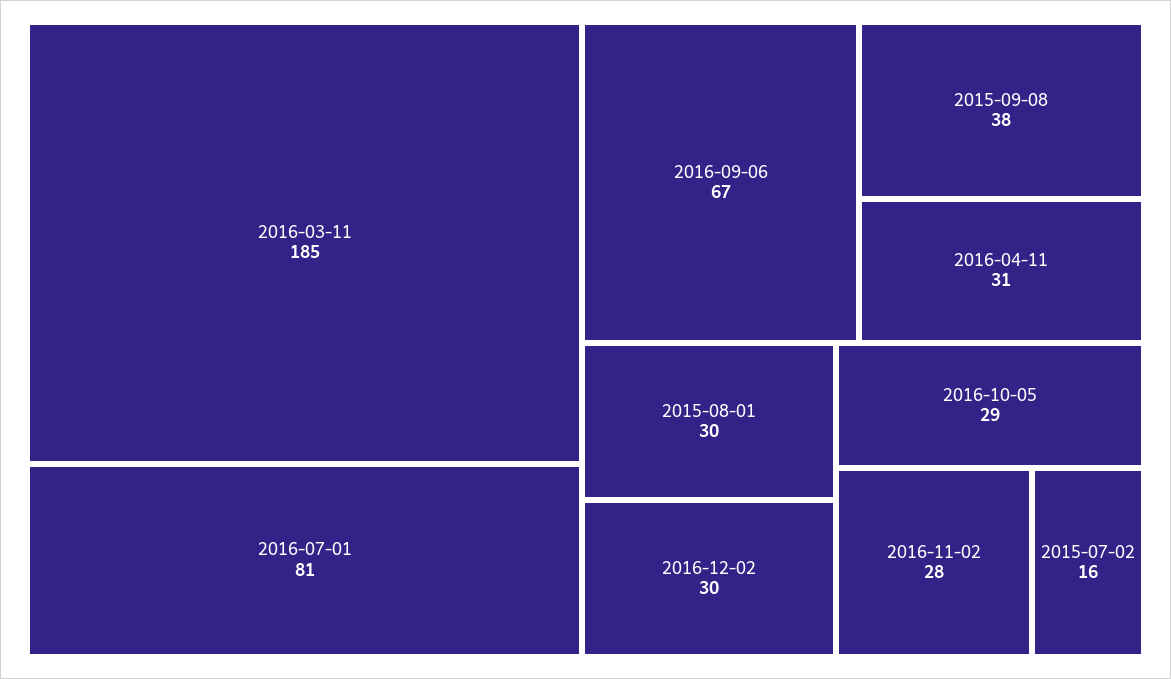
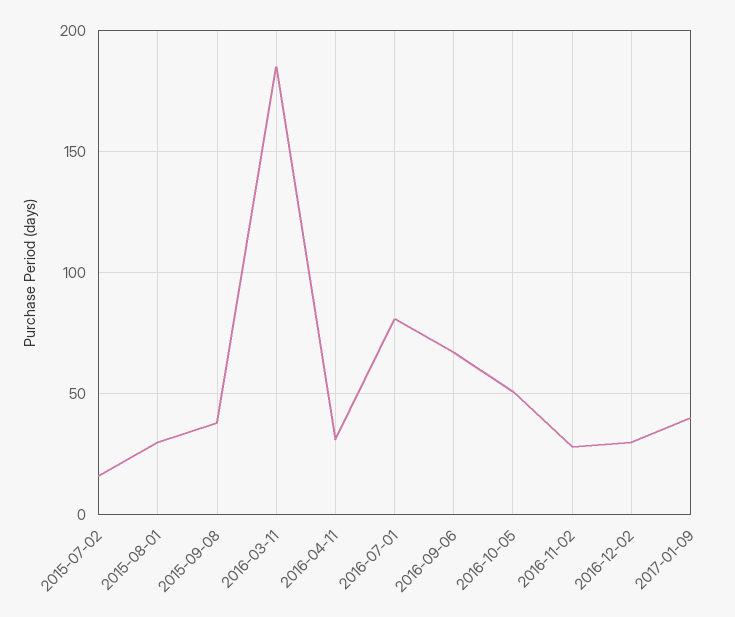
2016-10-05: 29 -> 50
2017-01-09: none -> 40

